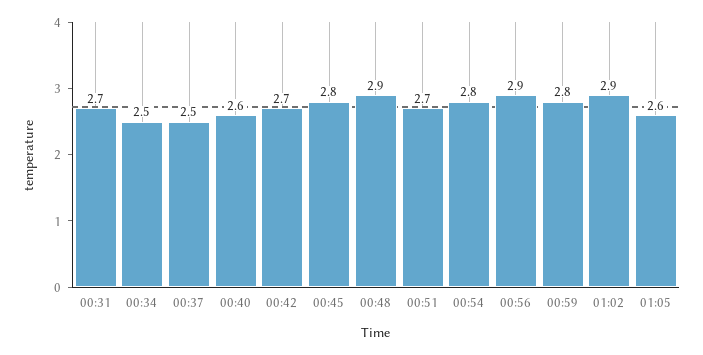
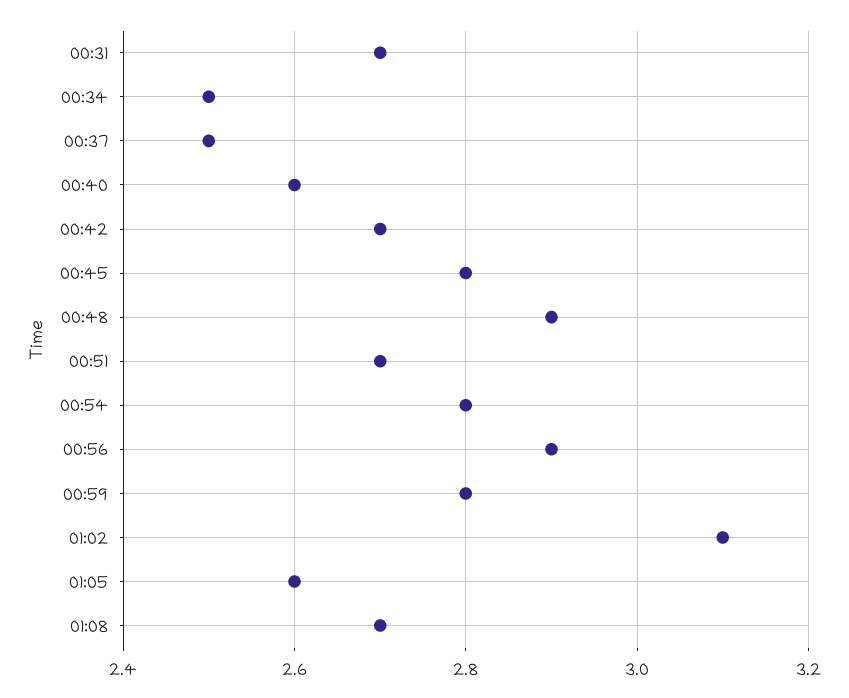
01:02: 2.9 -> 3.1
01:08: none -> 2.7

